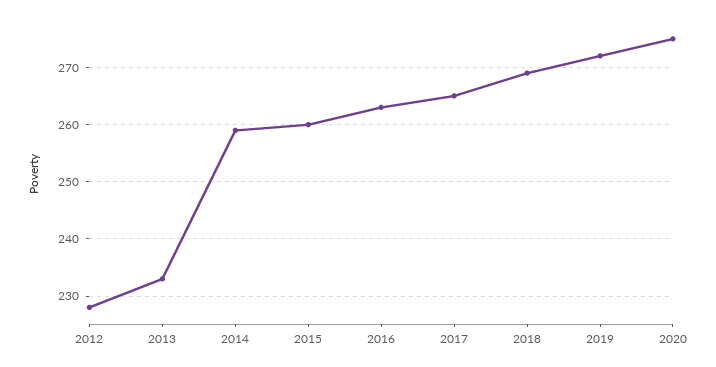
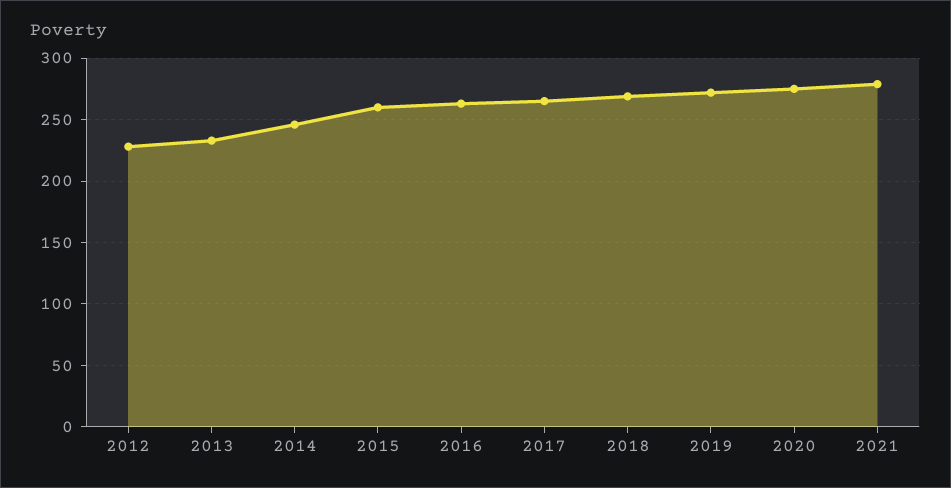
2014: 260 -> 245
2021: none -> 280

